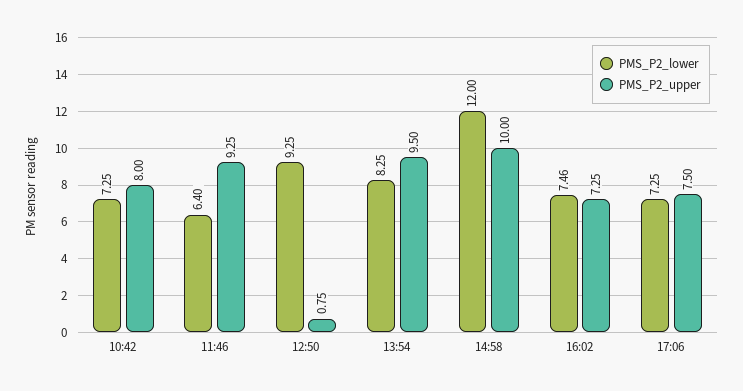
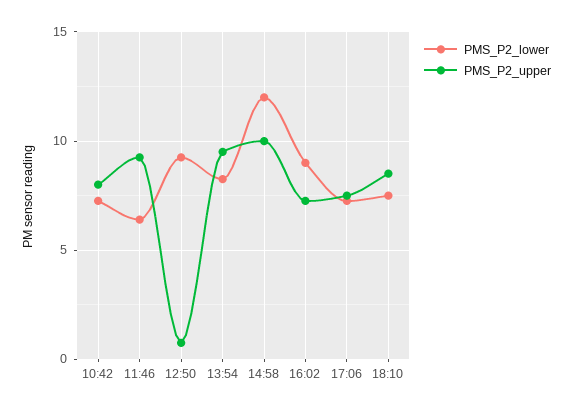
PMS_P2_lower, 16:02: 7.46 -> 9
PMS_P2_lower, 18:10: none -> 7.5
PMS_P2_upper, 18:10: none -> 8.5

